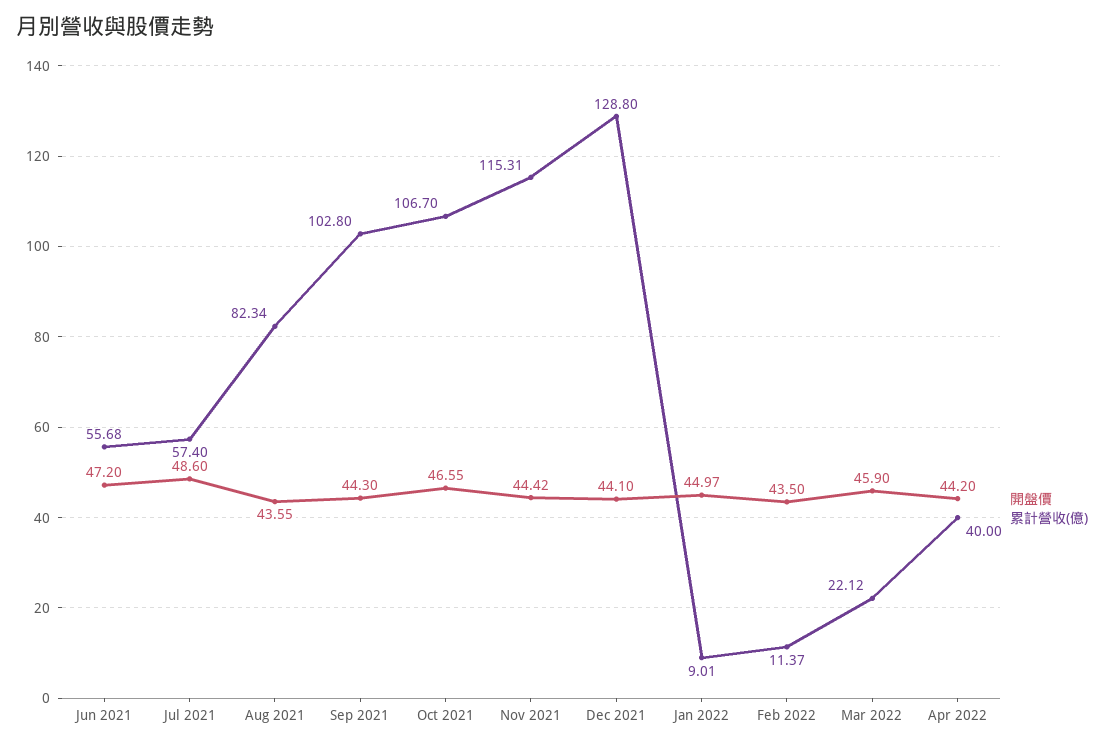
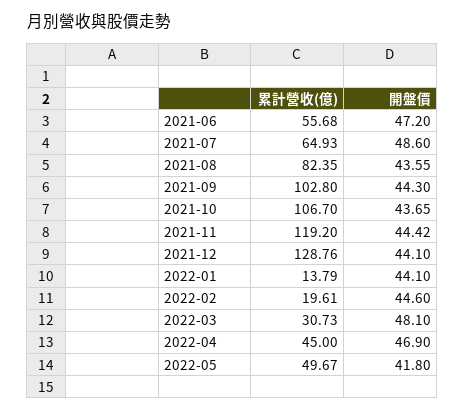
累計營收(億), Jul 2021: 57.4 -> 64.93
累計營收(億), Aug 2021: 82.34 -> 82.35
開盤價, Oct 2021: 46.55 -> 43.65
累計營收(億), Nov 2021: 115.31 -> 119.2
累計營收(億), Dec 2021: 128.8 -> 128.76
開盤價, Jan 2022: 44.97 -> 44.1
累計營收(億), Jan 2022: 9.01 -> 13.79
開盤價, Feb 2022: 43.5 -> 44.6
累計營收(億), Feb 2022: 11.37 -> 19.61
開盤價, Mar 2022: 45.9 -> 48.1
累計營收(億), Mar 2022: 22.12 -> 30.73
開盤價, Apr 2022: 44.2 -> 46.9
累計營收(億), Apr 2022: 40 -> 45
累計營收(億), 2022-05: none -> 49.67
開盤價, 2022-05: none -> 41.8

